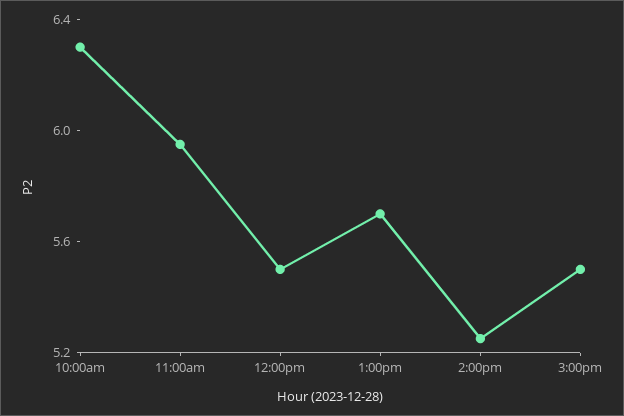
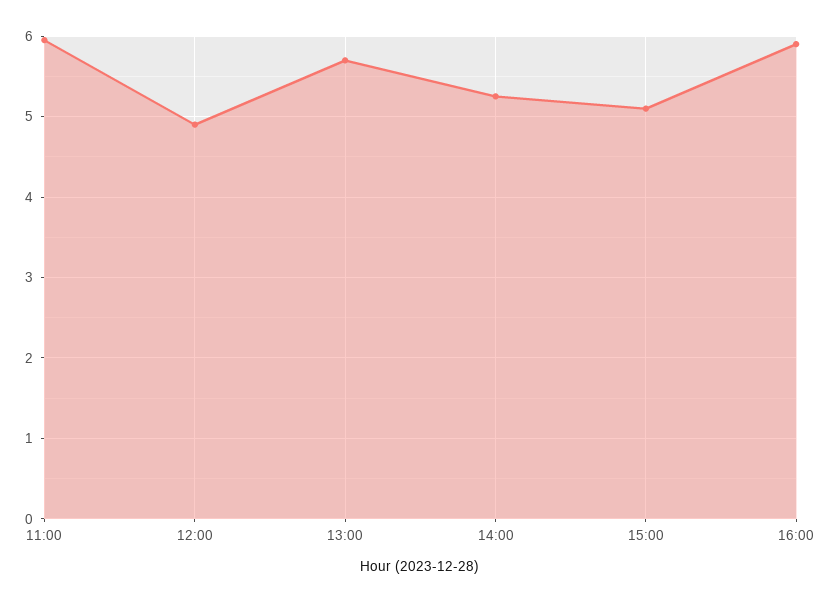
10:00am: 6.3 -> none
12:00pm: 5.5 -> 4.9
3:00pm: 5.5 -> 5.1
16:00: none -> 5.9

